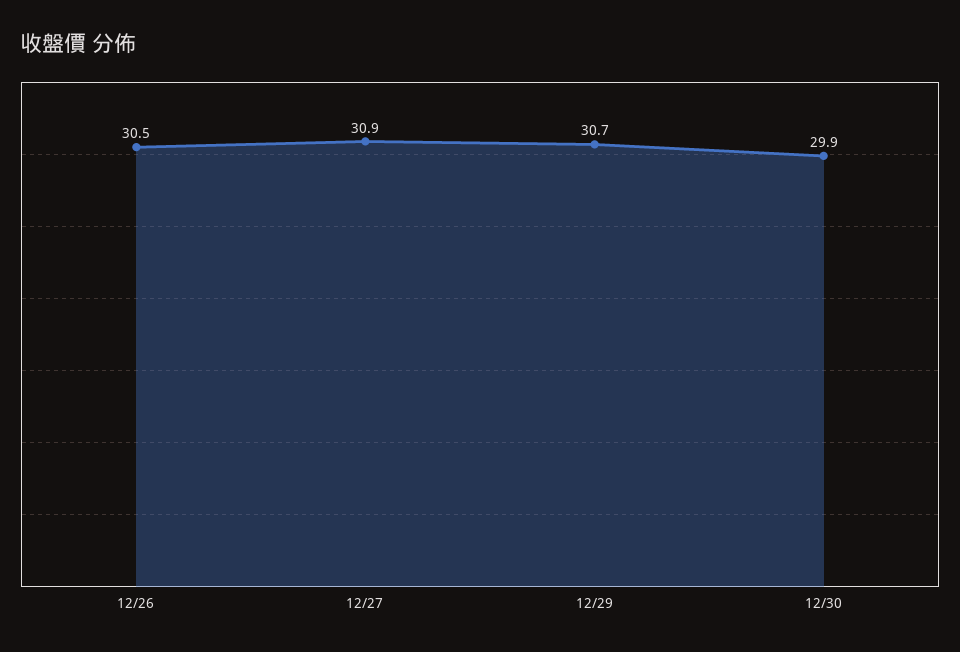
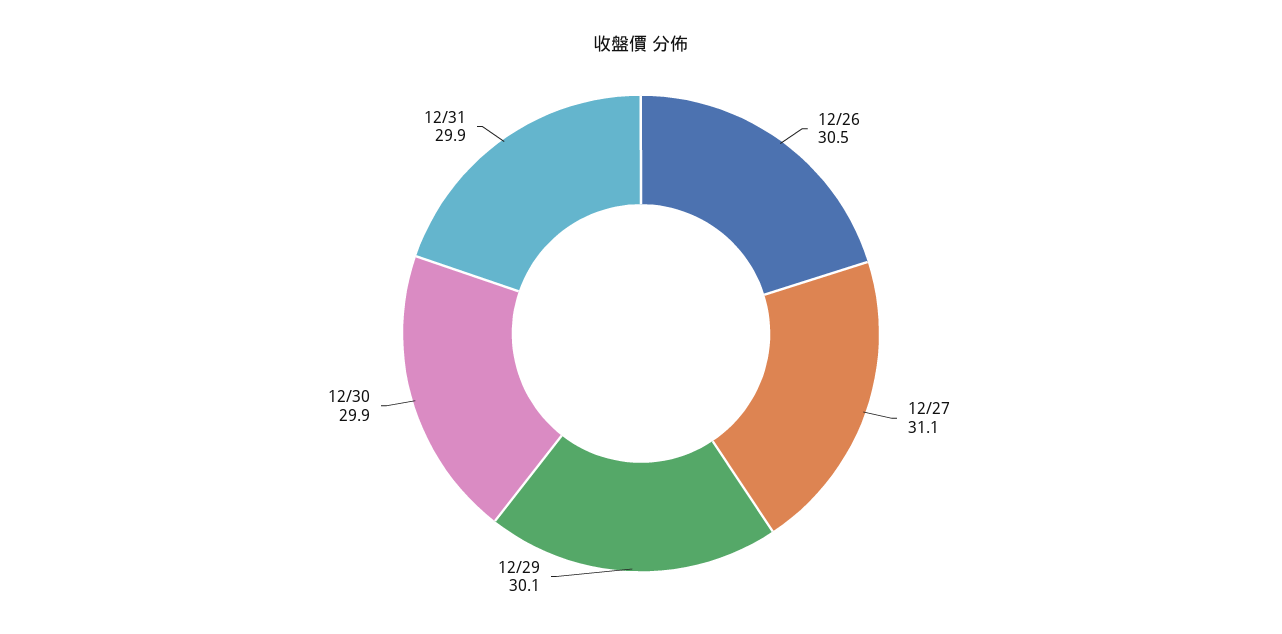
12/27: 30.9 -> 31.1
12/29: 30.7 -> 30.1
12/31: none -> 29.9

